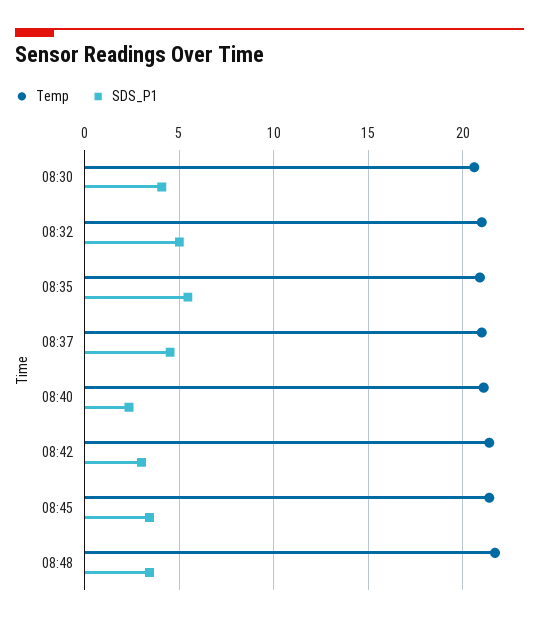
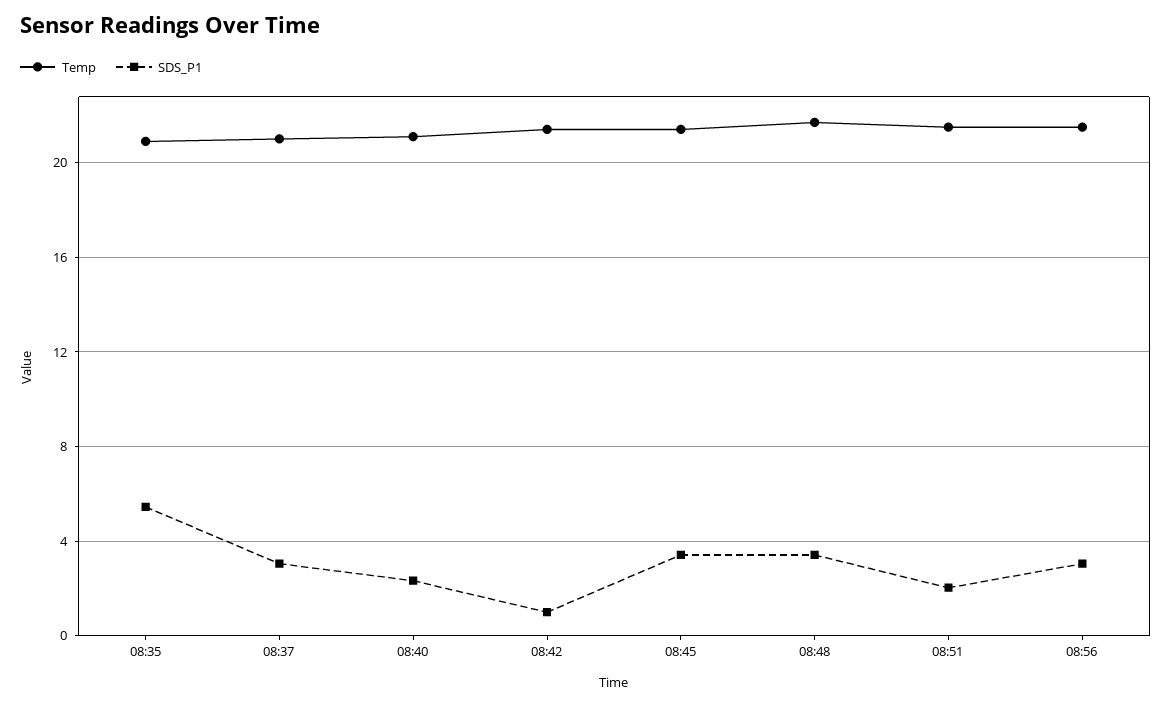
Temp, 08:30: 20.5 -> none
SDS_P1, 08:30: 4 -> none
Temp, 08:32: 21 -> none
SDS_P1, 08:32: 5 -> none
SDS_P1, 08:37: 4.5 -> 3
SDS_P1, 08:42: 3 -> 1
Temp, 08:51: none -> 21.5
SDS_P1, 08:51: none -> 2
Temp, 08:56: none -> 21.5
SDS_P1, 08:56: none -> 3

